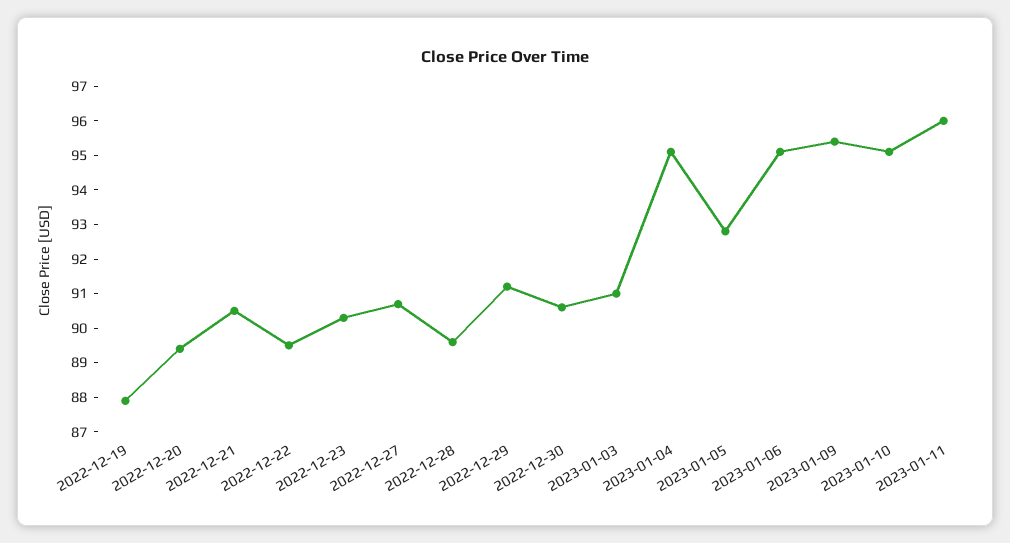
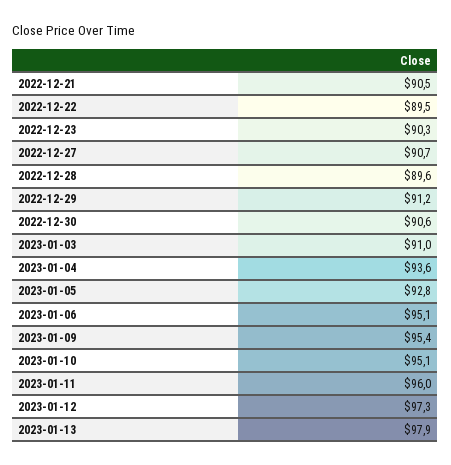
2022-12-19: 88 -> none
2022-12-20: 89.5 -> none
2023-01-04: 95 -> 93.6
2023-01-12: none -> 97.3
2023-01-13: none -> 97.9

